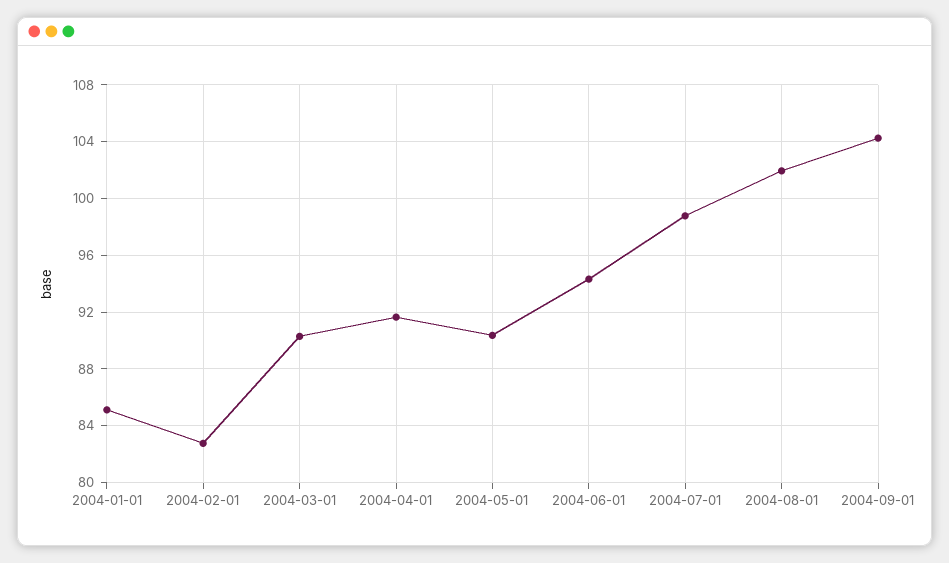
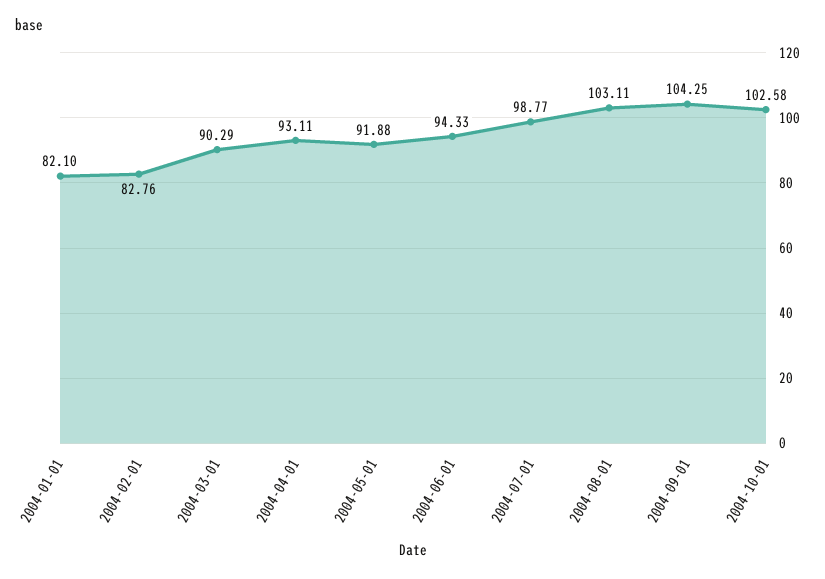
2004-01-01: 85 -> 82.1
2004-04-01: 91.5 -> 93.11
2004-05-01: 90.5 -> 91.88
2004-08-01: 102 -> 103.11
2004-10-01: none -> 102.58

